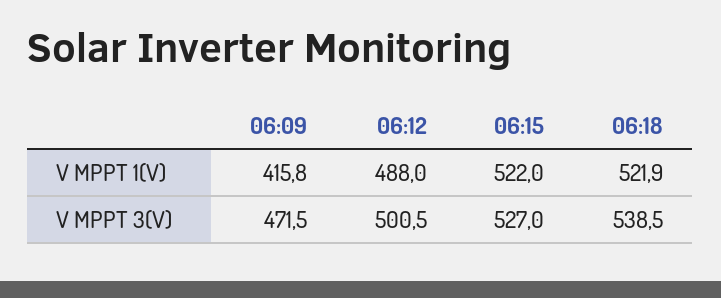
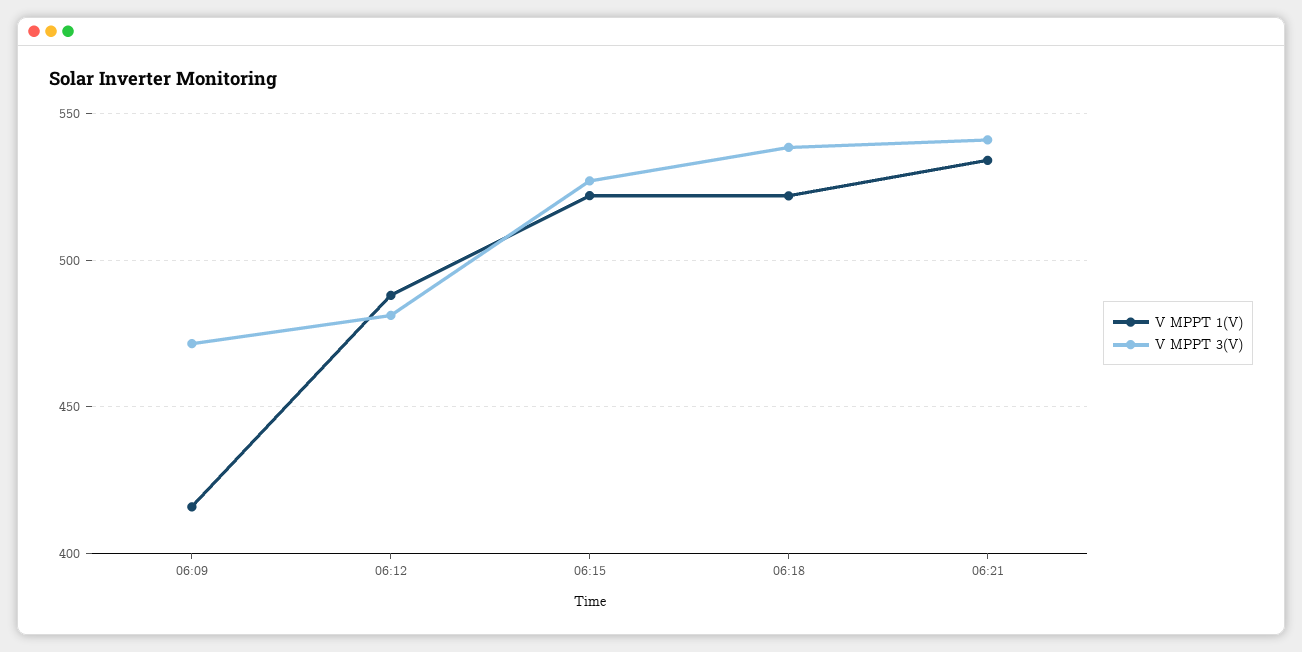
V MPPT 3(V), 06:12: 500.5 -> 480
V MPPT 1(V), 06:21: none -> 535
V MPPT 3(V), 06:21: none -> 540

